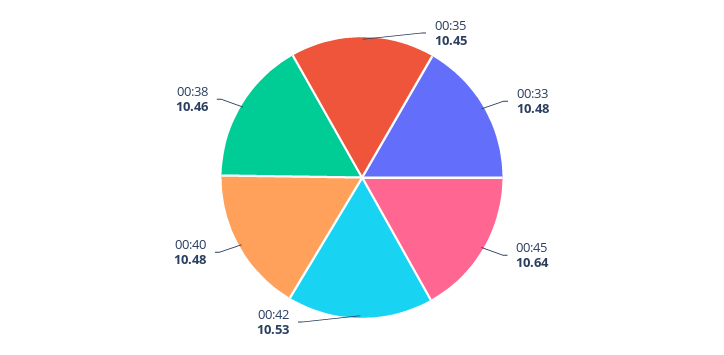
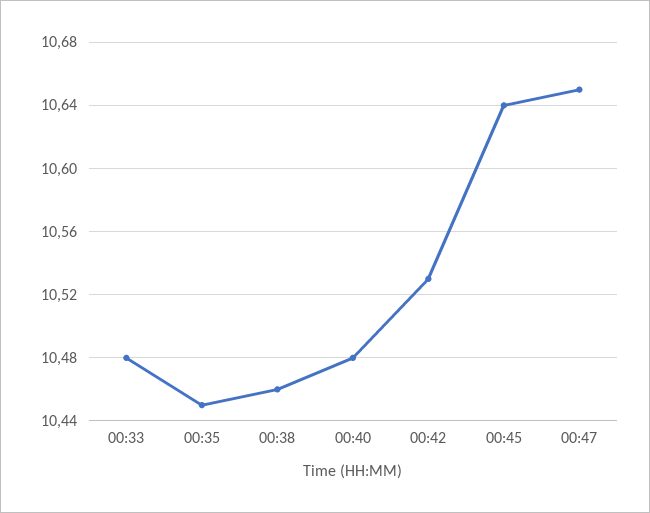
00:47: none -> 10.65

